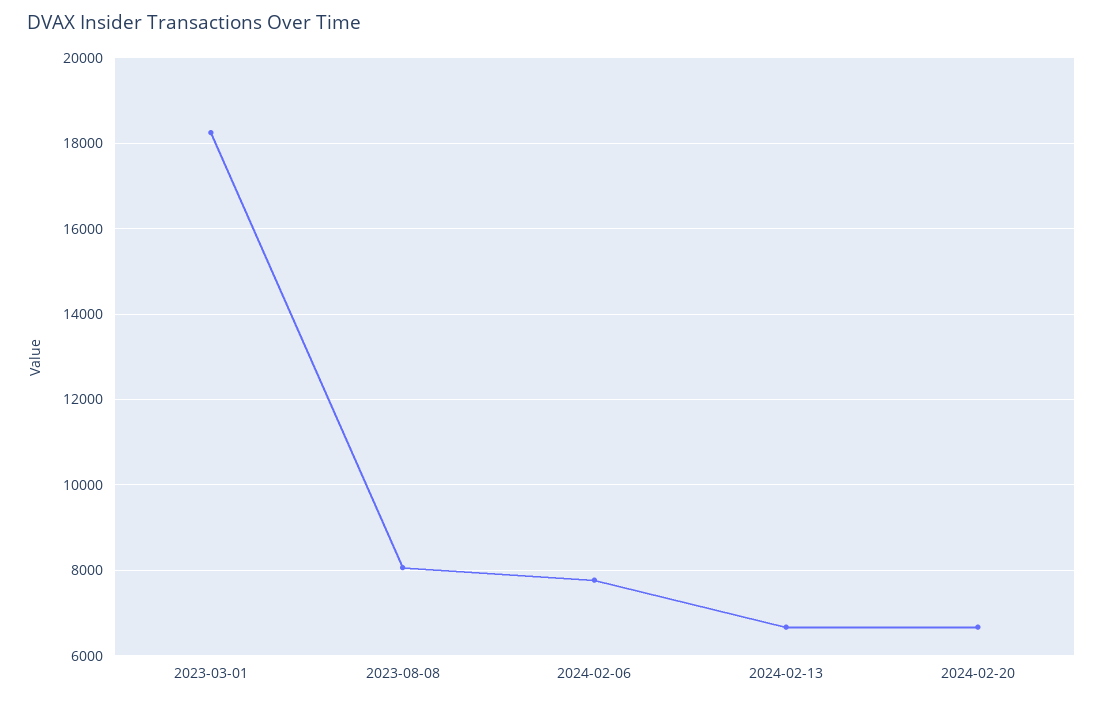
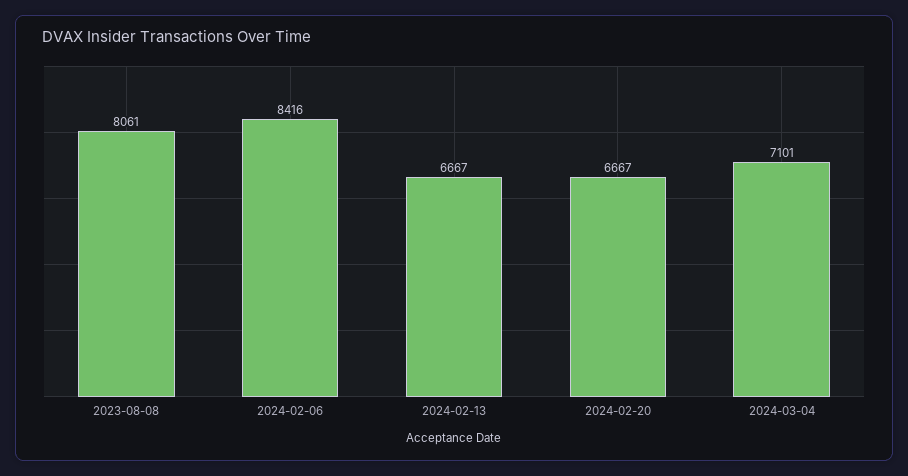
2023-03-01: 18200 -> none
2024-02-06: 7800 -> 8416
2024-03-04: none -> 7101

